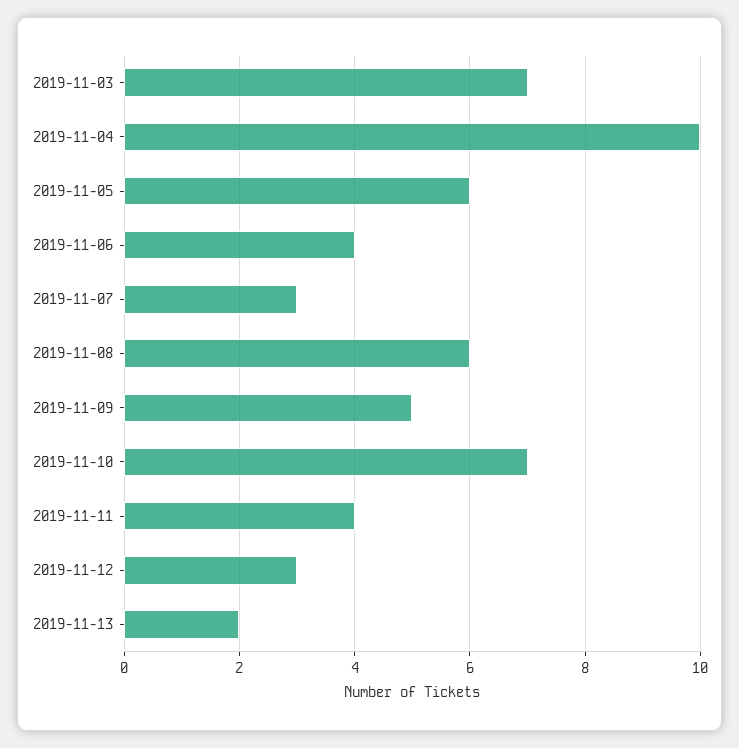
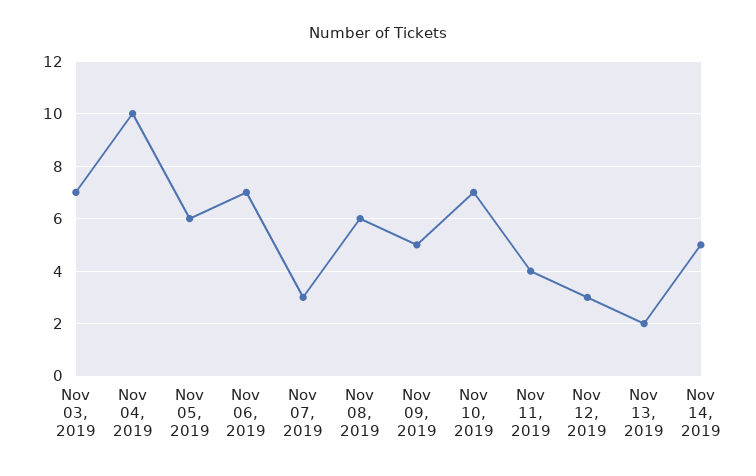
2019-11-06: 4 -> 7
Nov 14, 2019: none -> 5

